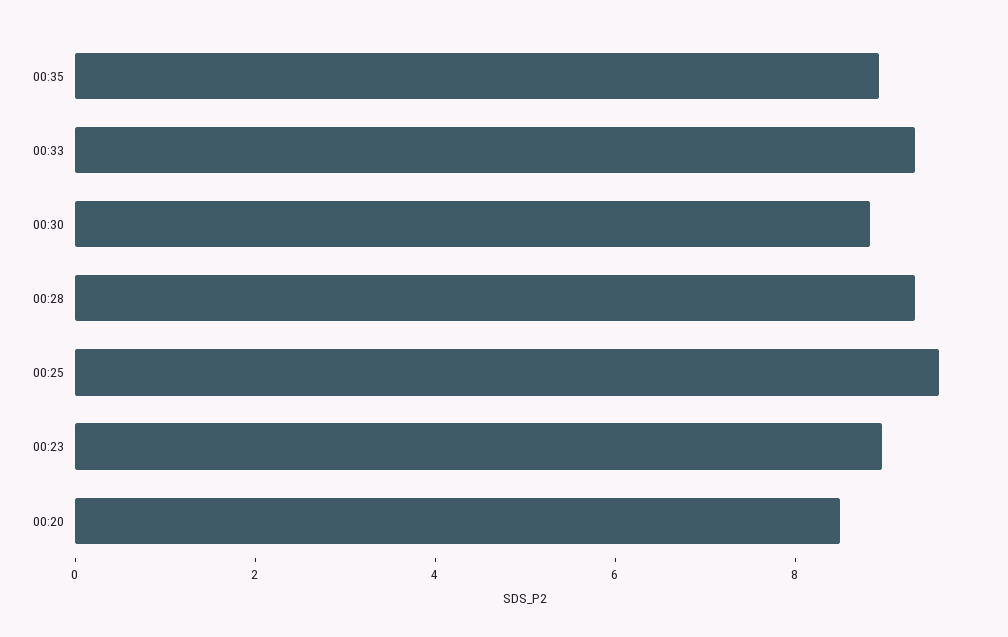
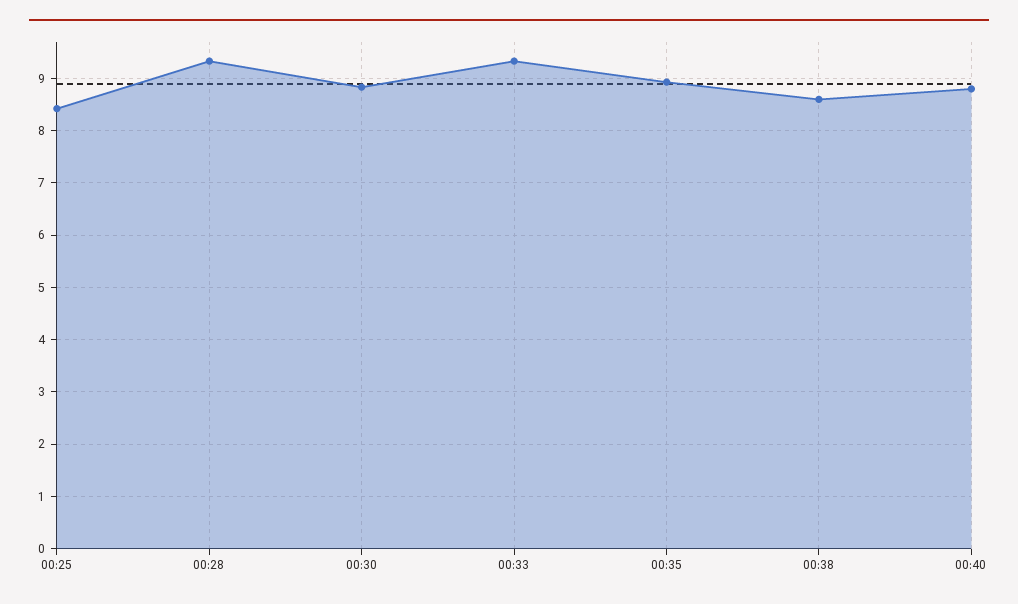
00:25: 9.5 -> 8.4
00:23: 9 -> none
00:20: 8.5 -> none
00:38: none -> 8.6
00:40: none -> 8.8

